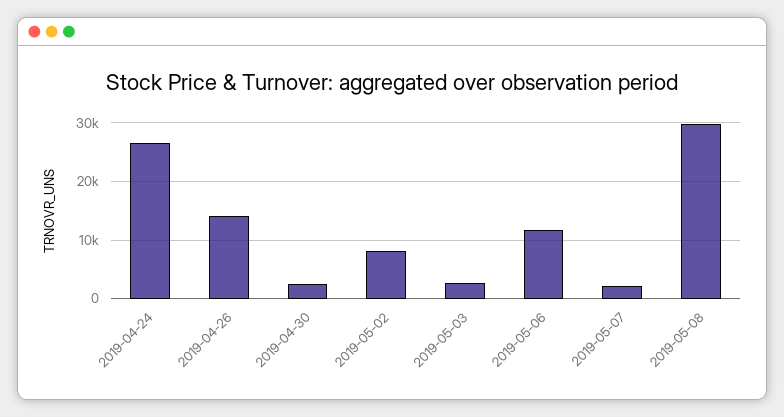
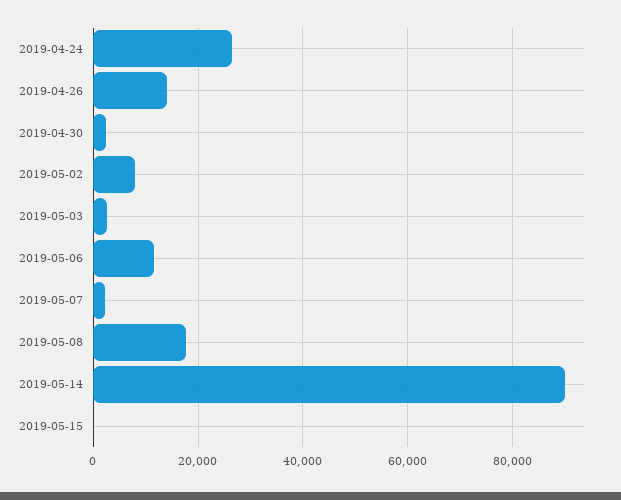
2019-05-08: 30000 -> 18000
2019-05-14: none -> 90000
2019-05-15: none -> 0

